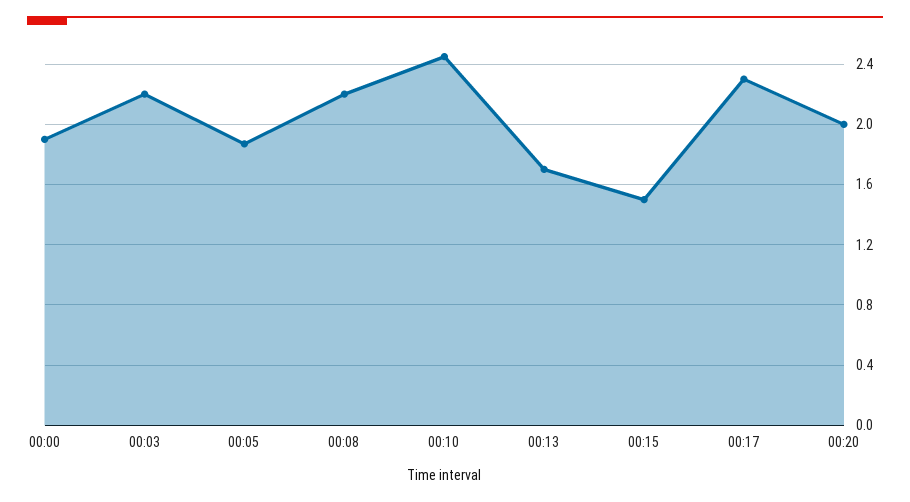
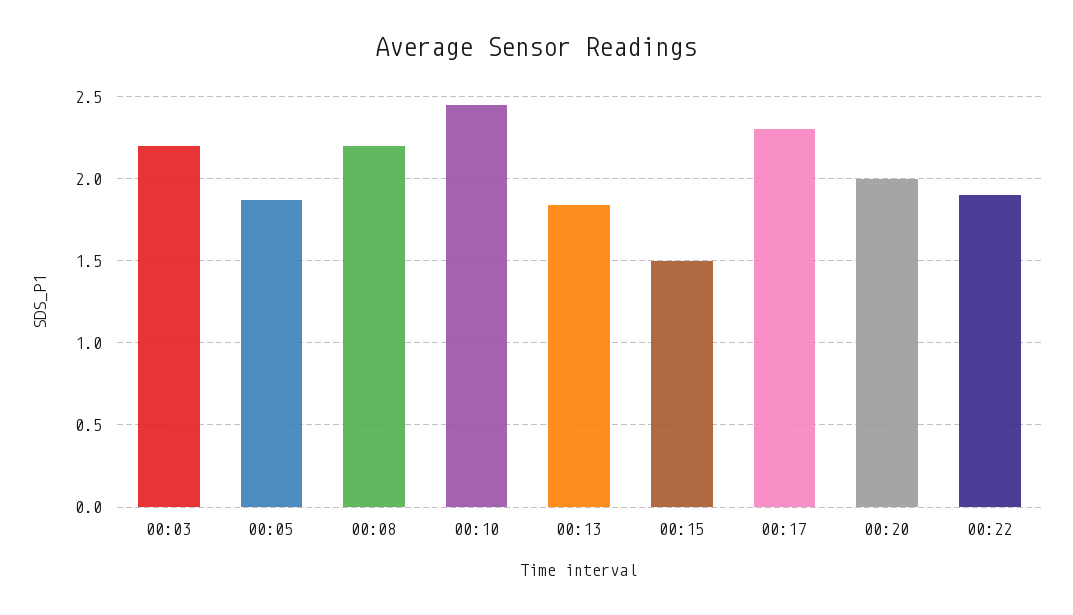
00:00: 1.9 -> none
00:13: 1.7 -> 1.85
00:22: none -> 1.9

